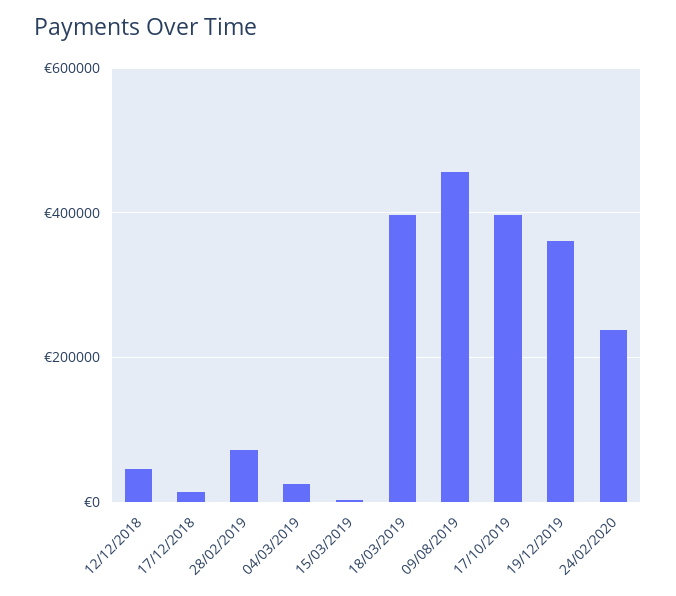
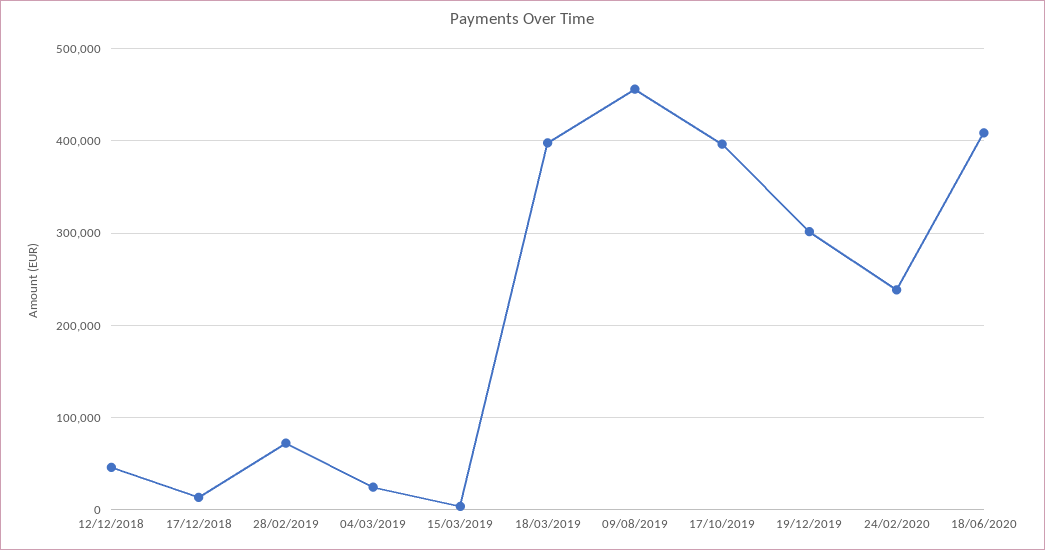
19/12/2019: 360000 -> 300000
18/06/2020: none -> 410000

